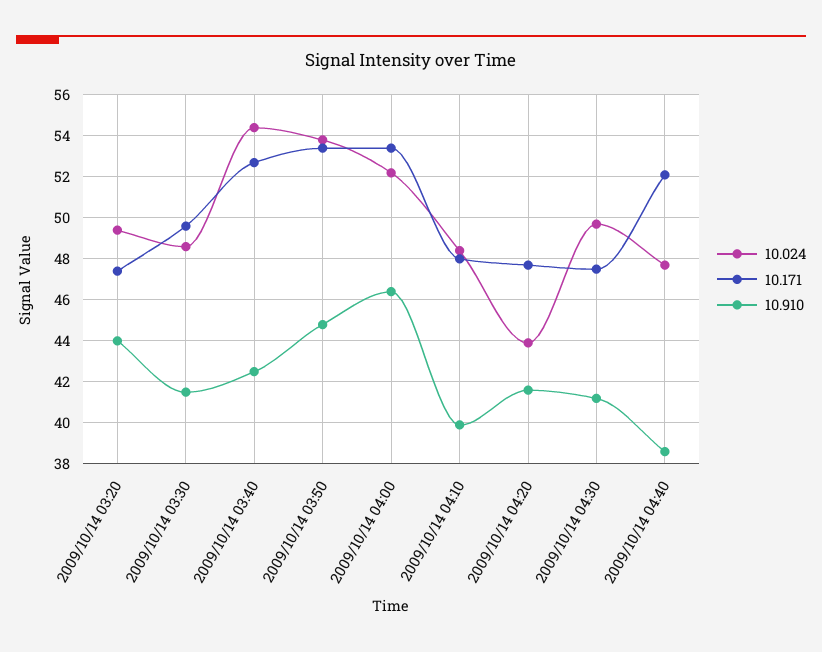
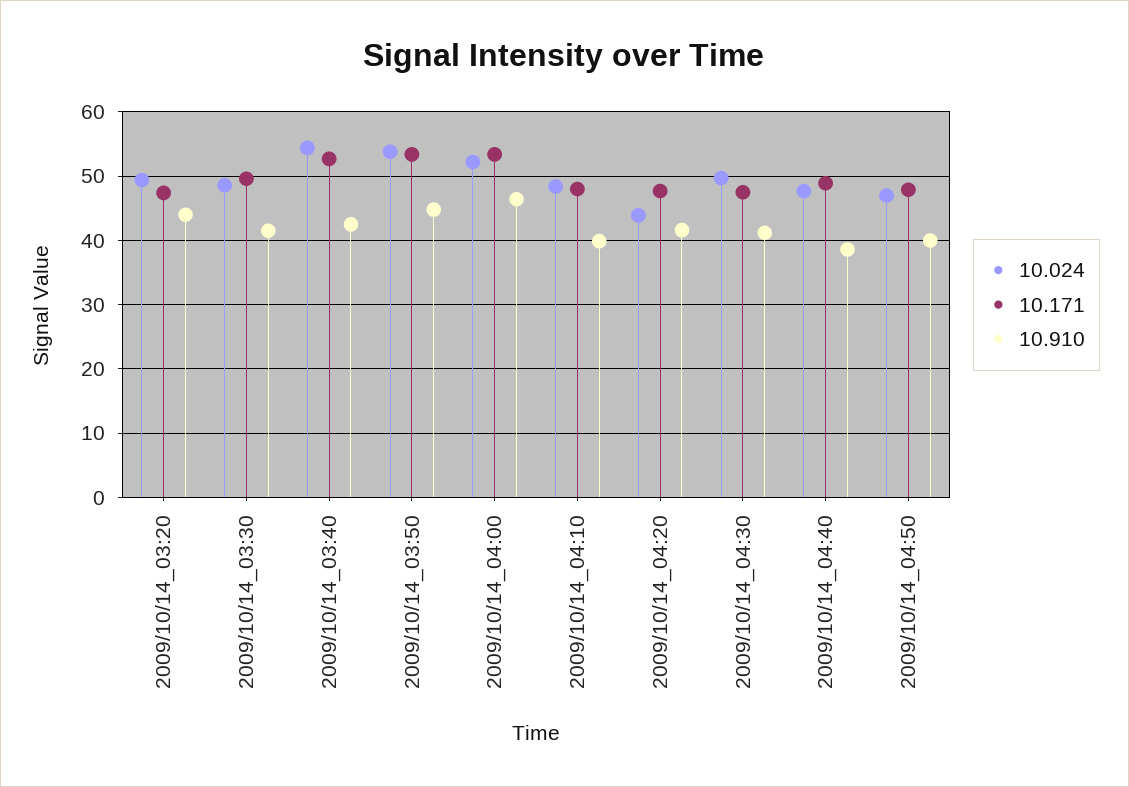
10.171, 2009/10/14 04:40: 52 -> 49
10.024, 2009/10/14_04:50: none -> 47
10.171, 2009/10/14_04:50: none -> 48
10.910, 2009/10/14_04:50: none -> 40

